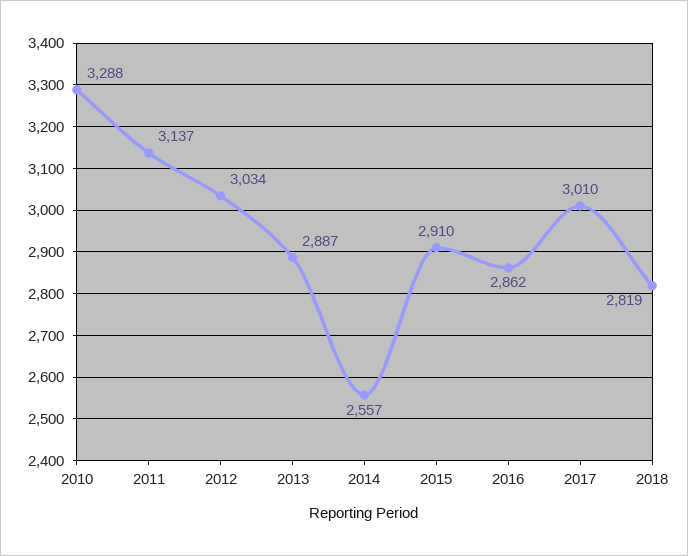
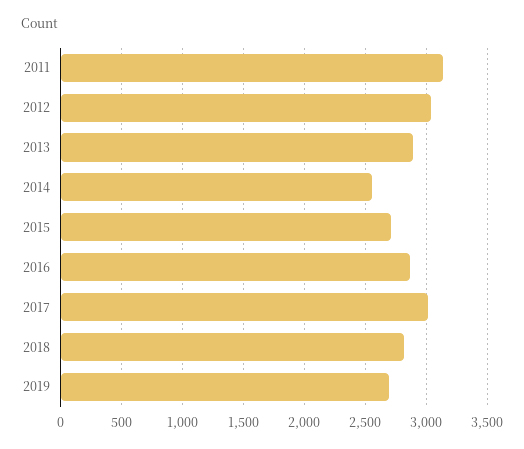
2010: 3288 -> none
2015: 2910 -> 2700
2019: none -> 2700

